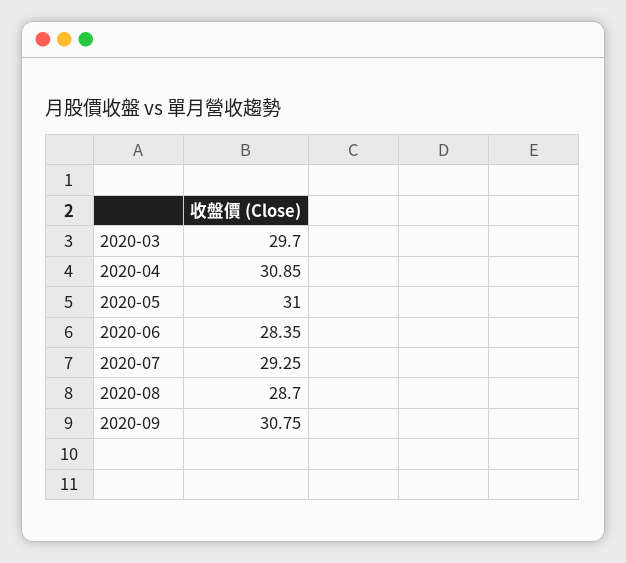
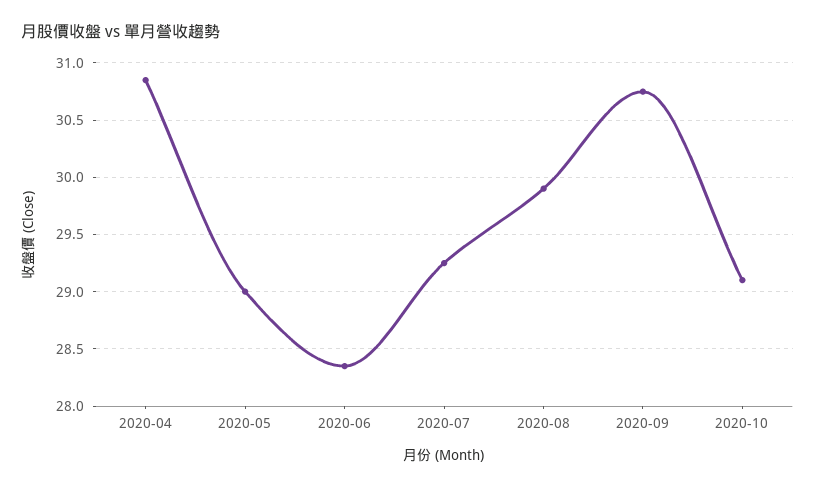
2020-03: 29.7 -> none
2020-05: 31 -> 29
2020-08: 28.7 -> 29.9
2020-10: none -> 29.1

